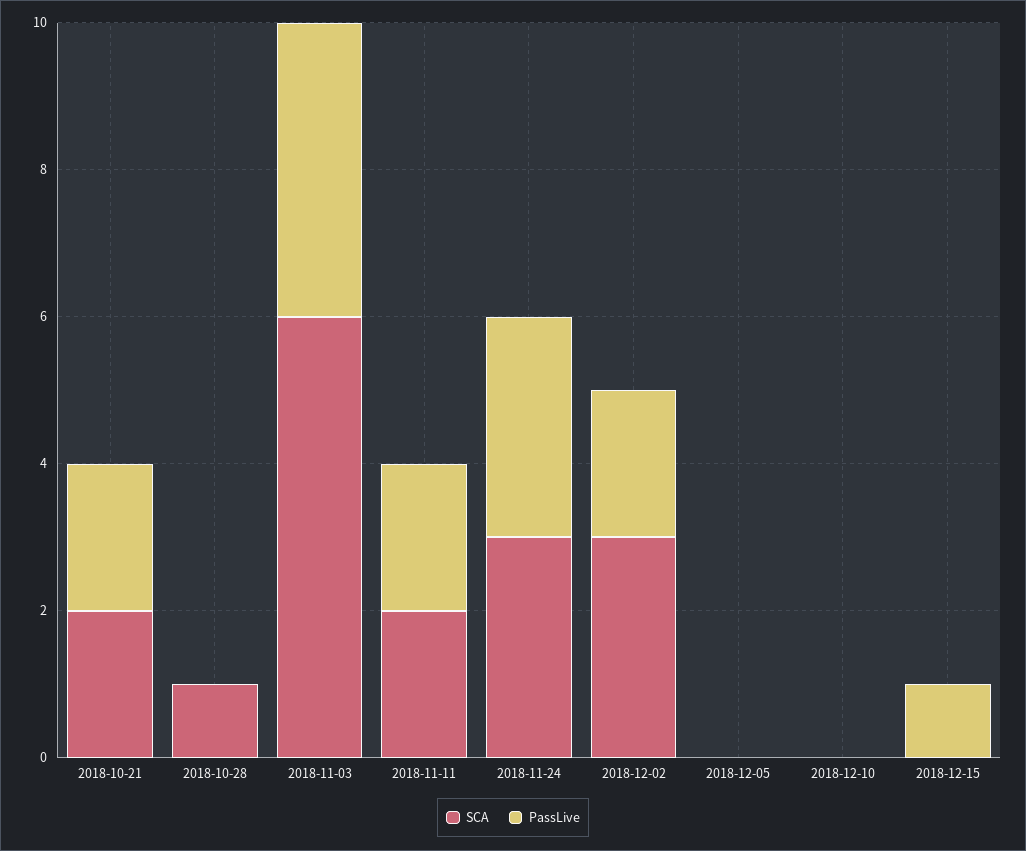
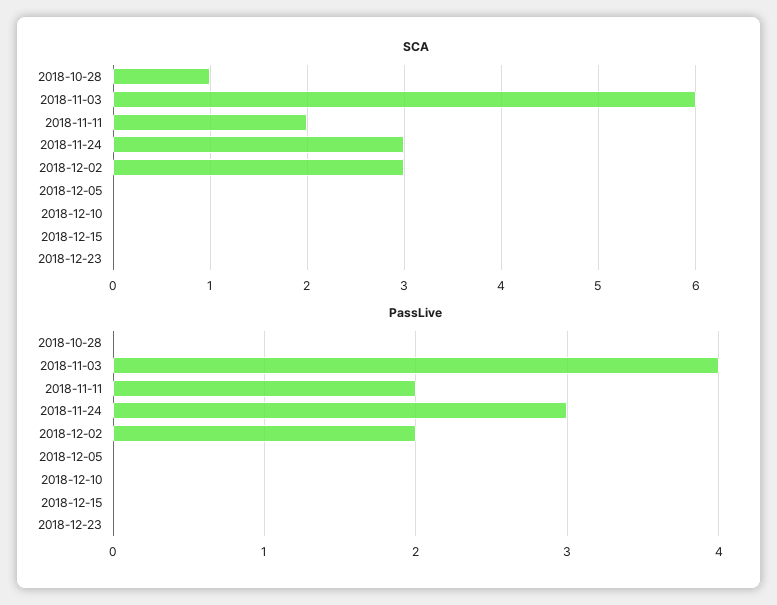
SCA, 2018-10-21: 2 -> none
PassLive, 2018-10-21: 2 -> none
PassLive, 2018-12-15: 1 -> 0
SCA, 2018-12-23: none -> 0
PassLive, 2018-12-23: none -> 0

